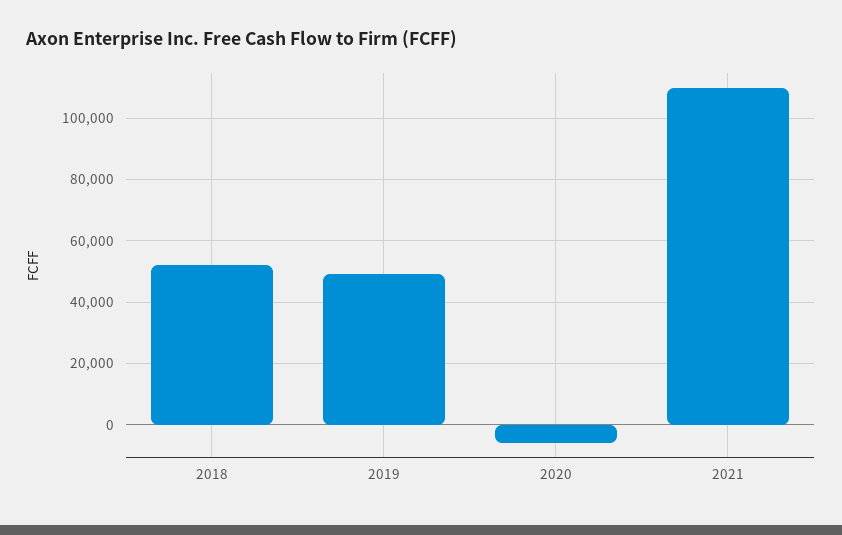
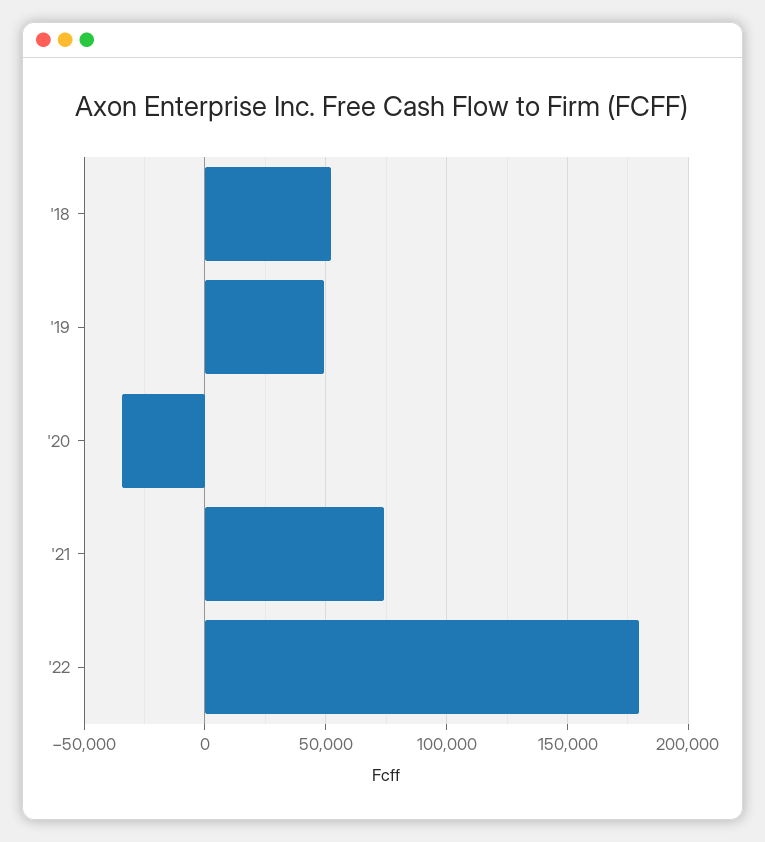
2020: -6000 -> -35000
2021: 110000 -> 75000
'22: none -> 180000

